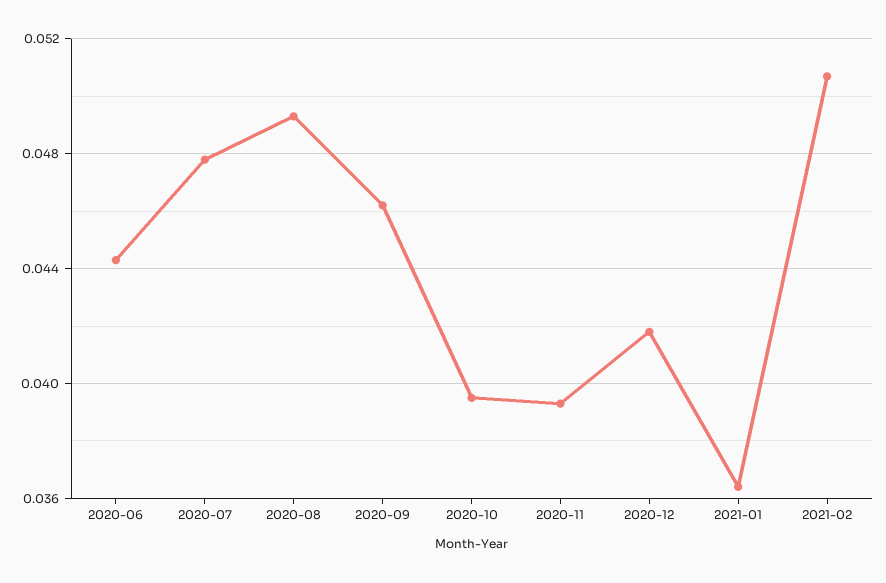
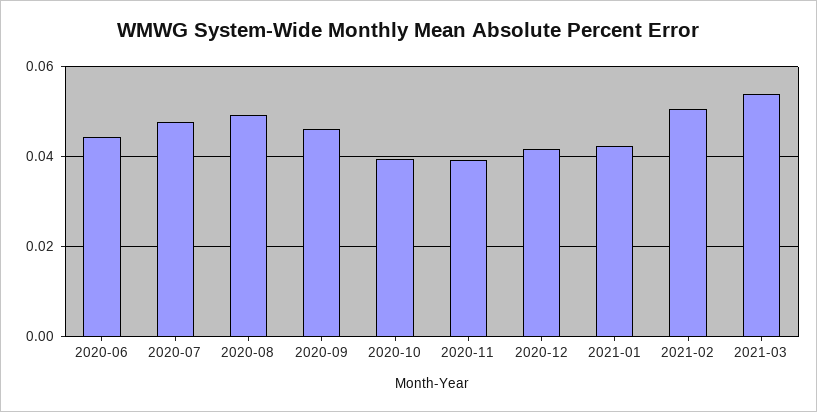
2021-01: 0.0365 -> 0.042
2021-03: none -> 0.054

